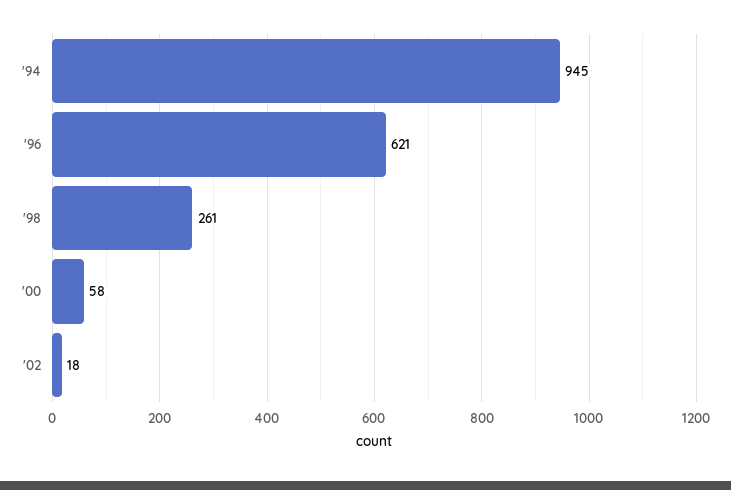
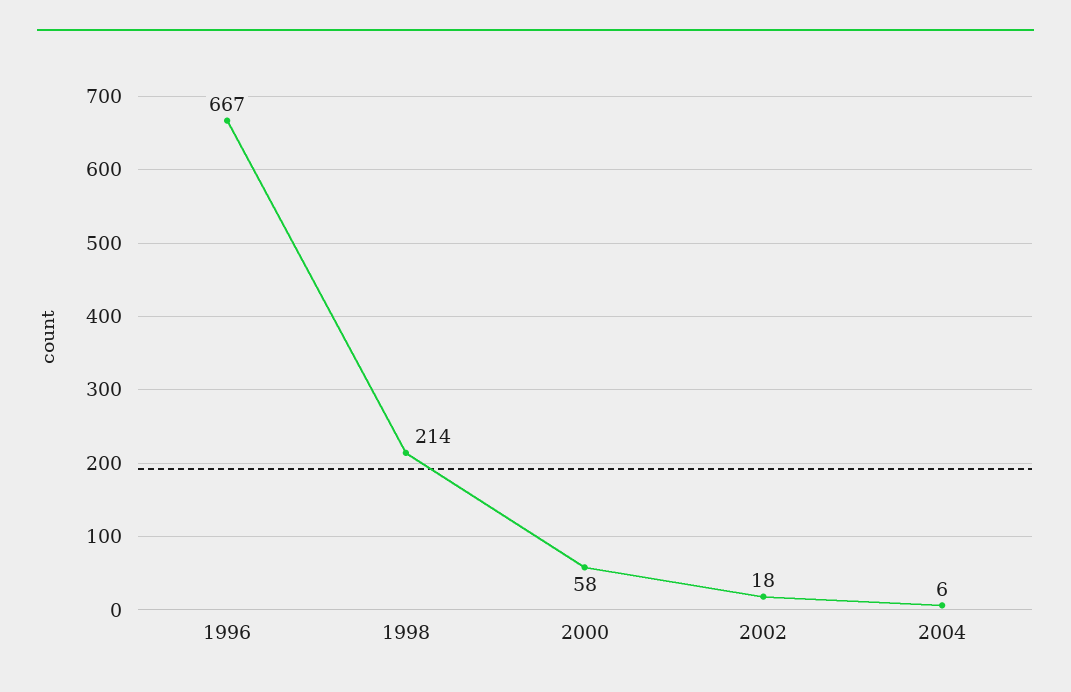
'94: 945 -> none
'96: 621 -> 667
'98: 261 -> 214
2004: none -> 6

